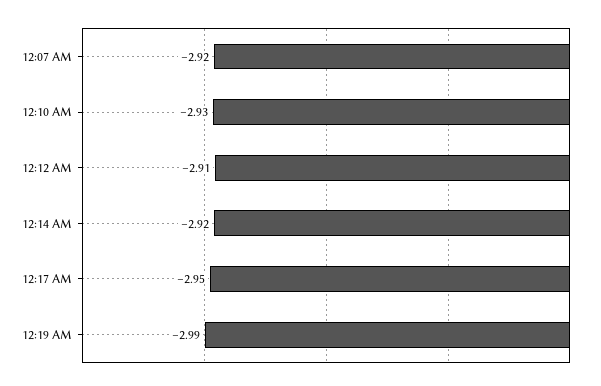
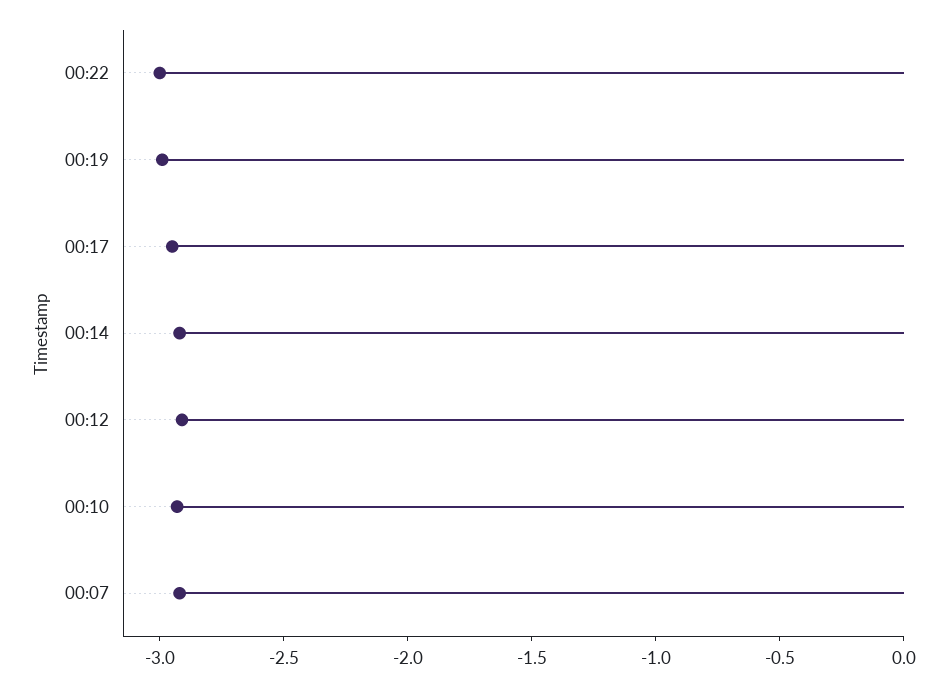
00:22: none -> -3

